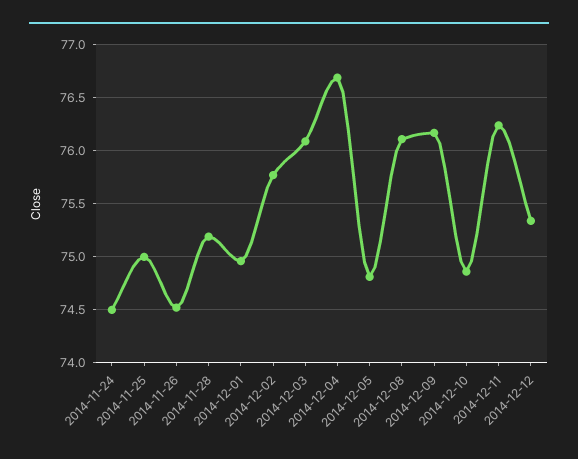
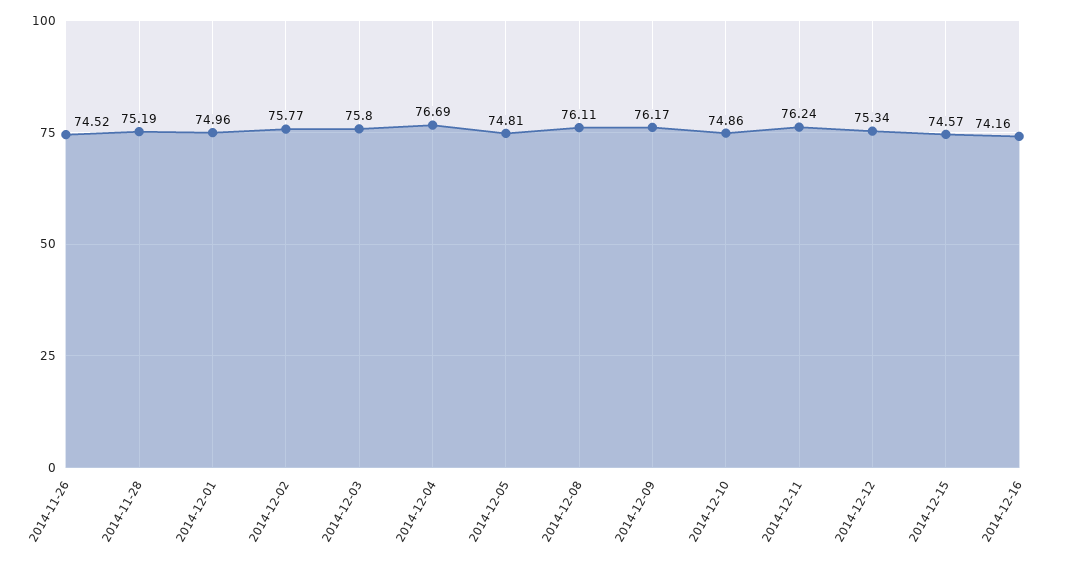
2014-11-24: 74.5 -> none
2014-11-25: 75 -> none
2014-12-03: 76.1 -> 75.8
2014-12-15: none -> 74.57
2014-12-16: none -> 74.16

